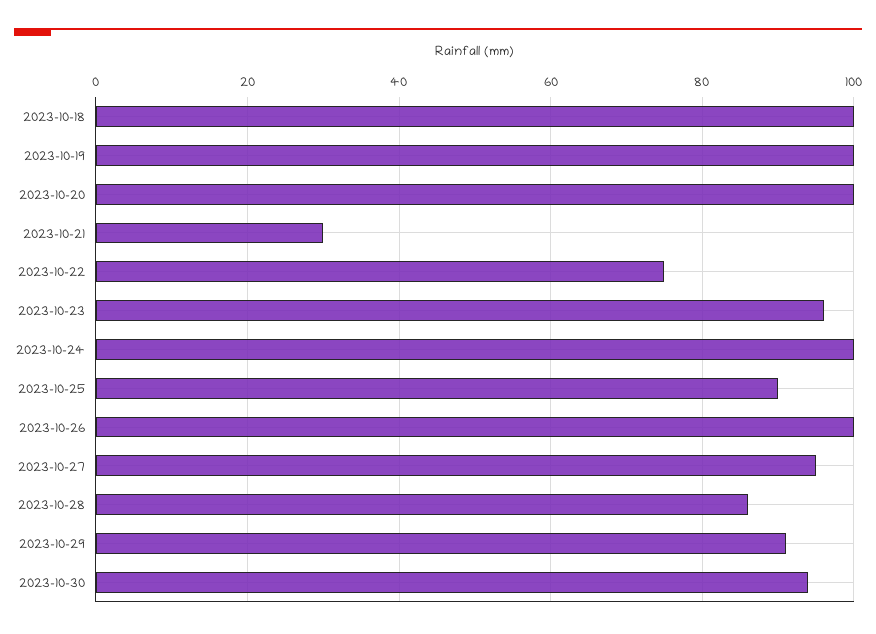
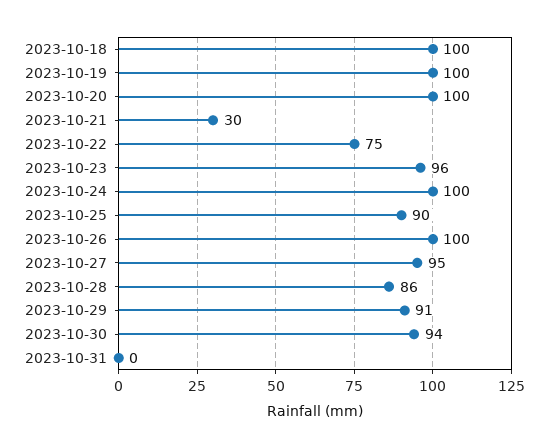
2023-10-31: none -> 0

